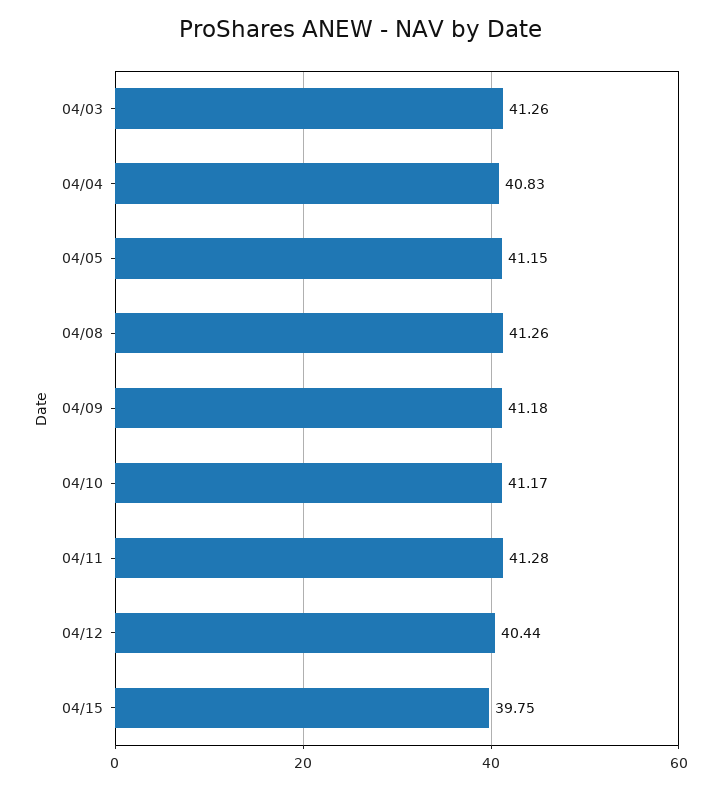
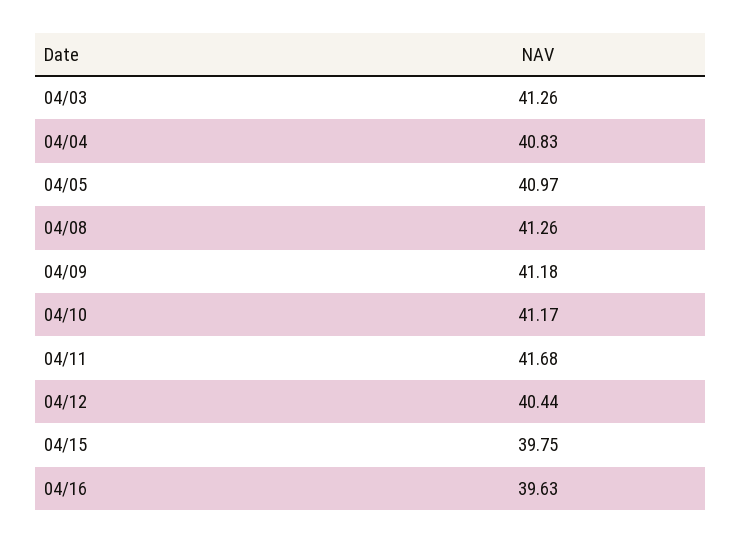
04/05: 41.15 -> 40.97
04/11: 41.28 -> 41.68
04/16: none -> 39.63

